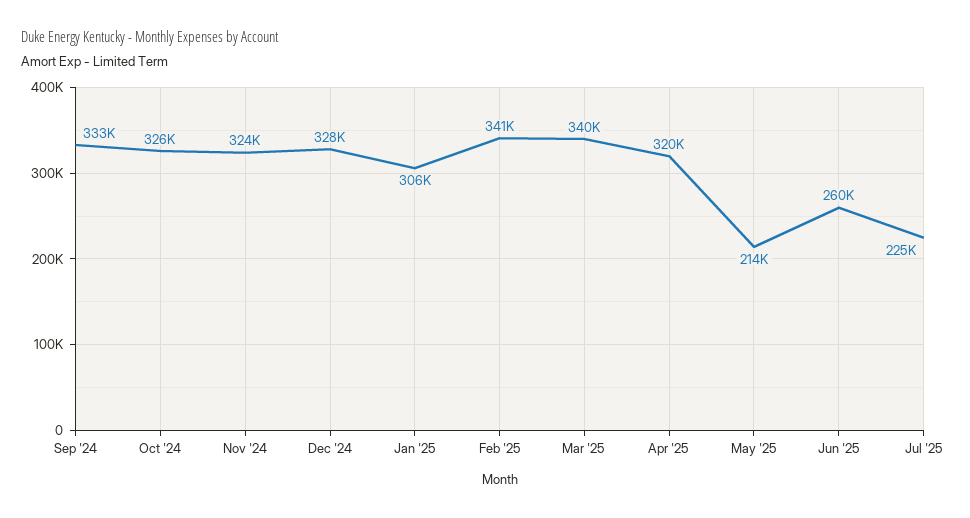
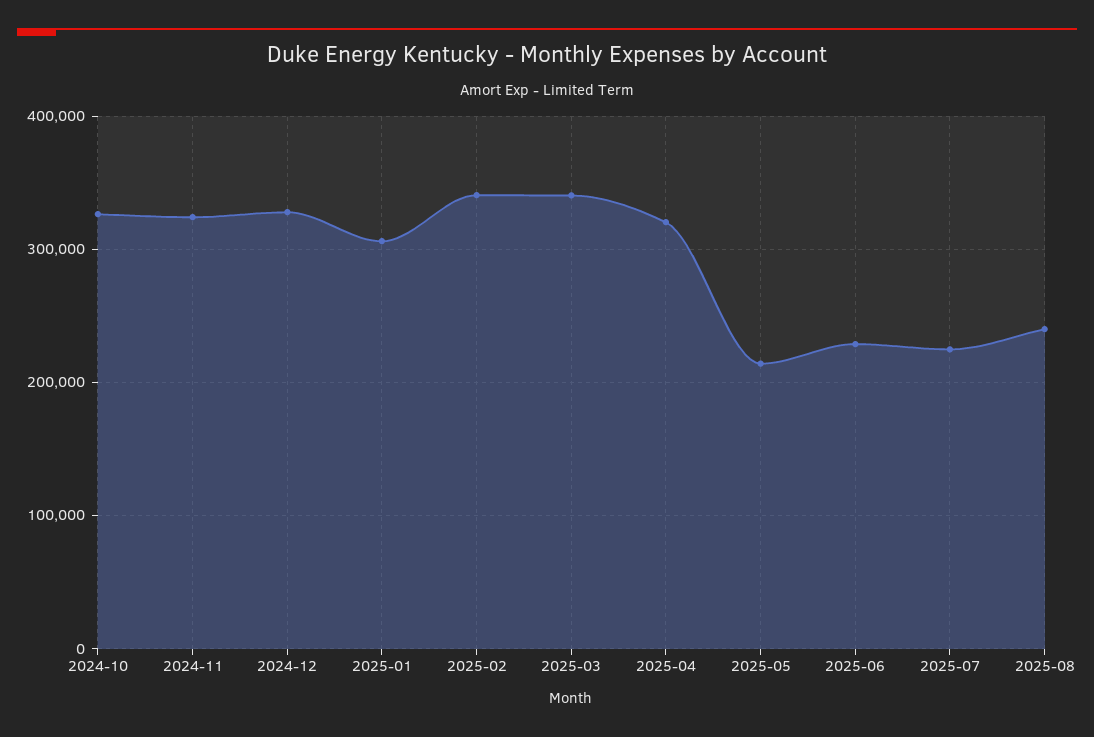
Sep '24: 333000 -> none
Jun '25: 260000 -> 230000
2025-08: none -> 240000

